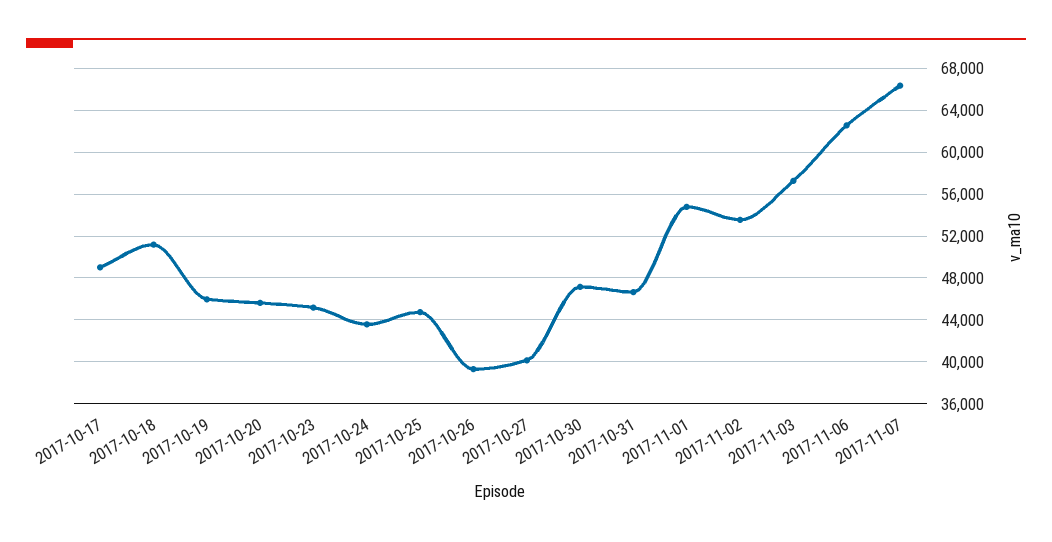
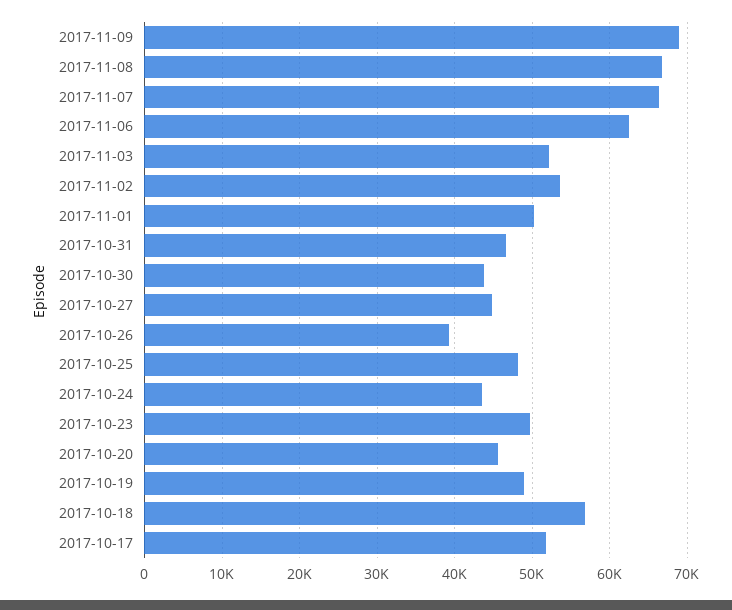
2017-10-17: 49000 -> 52000
2017-10-18: 51000 -> 57000
2017-10-19: 46000 -> 49000
2017-10-23: 45000 -> 50000
2017-10-25: 45000 -> 48000
2017-10-27: 40000 -> 45000
2017-10-30: 47000 -> 44000
2017-11-01: 55000 -> 50000
2017-11-03: 57000 -> 52000
2017-11-09: none -> 69000
2017-11-08: none -> 67000

